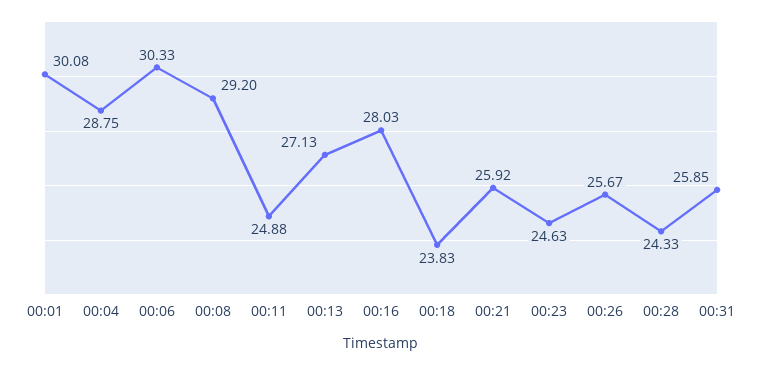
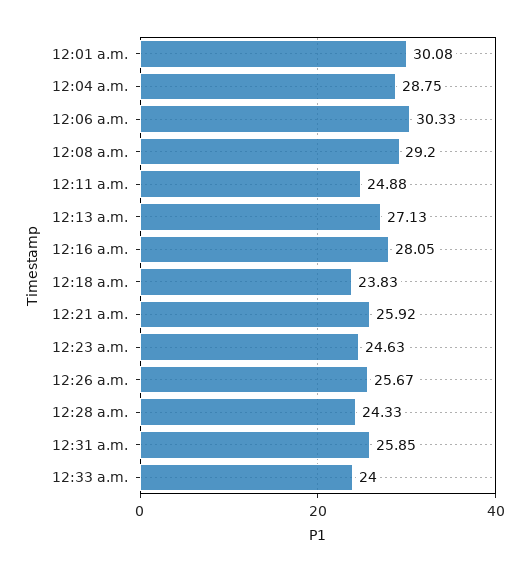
00:16: 28.03 -> 28.05
12:33 a.m.: none -> 24

